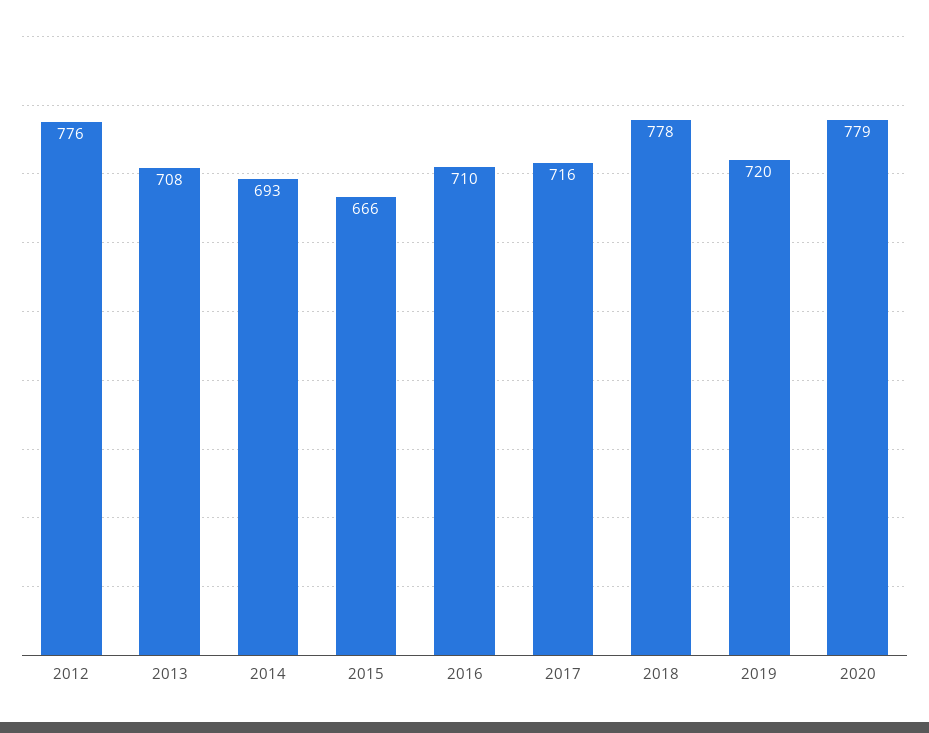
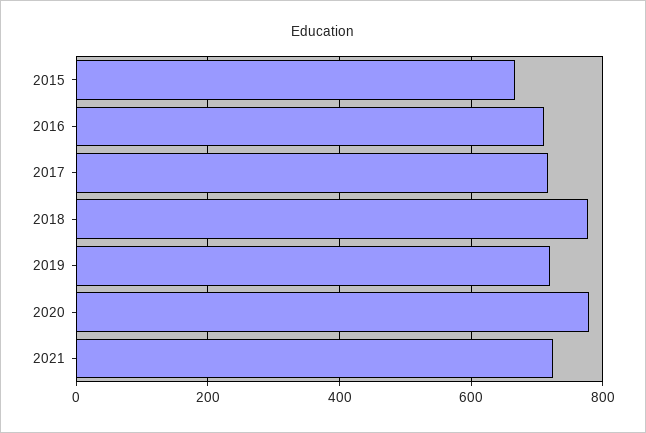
2012: 776 -> none
2013: 708 -> none
2014: 693 -> none
2021: none -> 720

